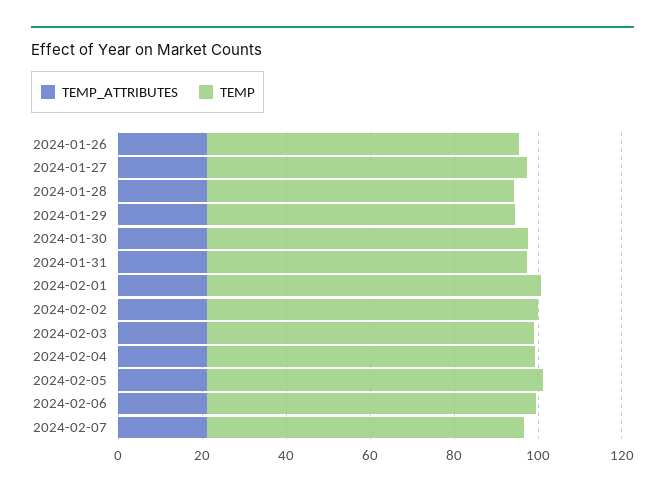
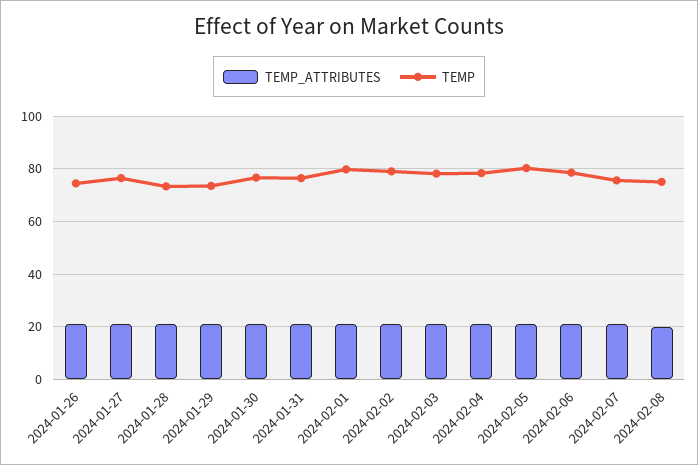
TEMP_ATTRIBUTES, 2024-02-08: none -> 20
TEMP, 2024-02-08: none -> 75

